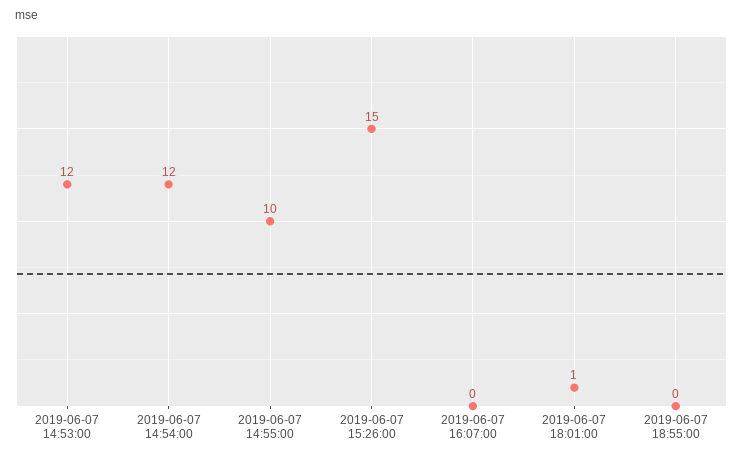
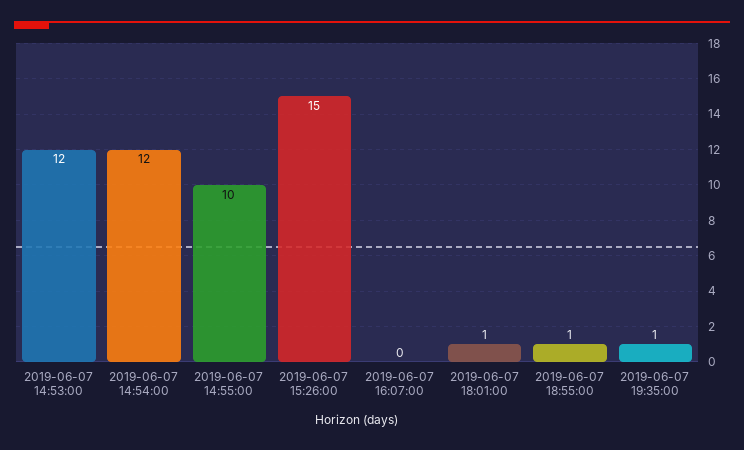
2019-06-07 18:55:00: 0 -> 1
2019-06-07 19:35:00: none -> 1

